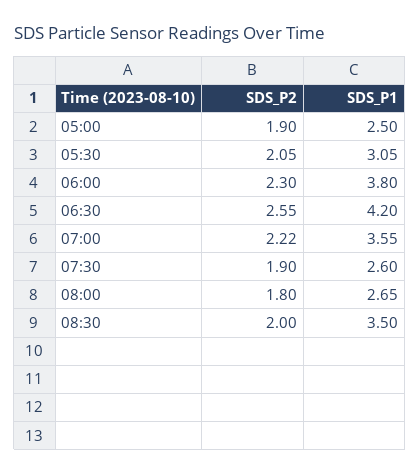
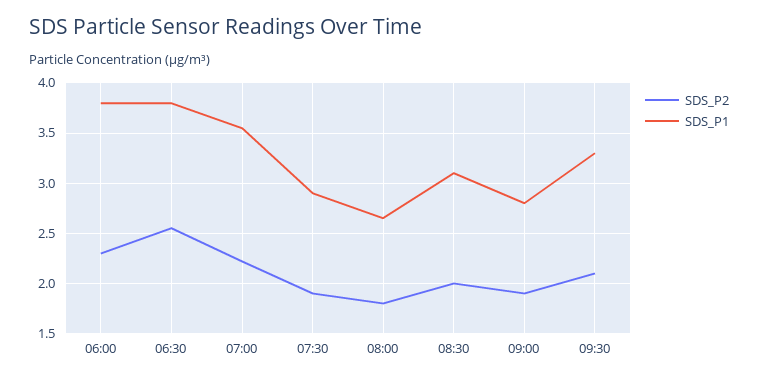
SDS_P2, 05:00: 1.9 -> none
SDS_P1, 05:00: 2.5 -> none
SDS_P2, 05:30: 2.05 -> none
SDS_P1, 05:30: 3.05 -> none
SDS_P1, 06:30: 4.2 -> 3.8
SDS_P1, 07:30: 2.6 -> 2.9
SDS_P1, 08:30: 3.5 -> 3.1
SDS_P2, 09:00: none -> 1.9
SDS_P1, 09:00: none -> 2.8
SDS_P2, 09:30: none -> 2.1
SDS_P1, 09:30: none -> 3.3

